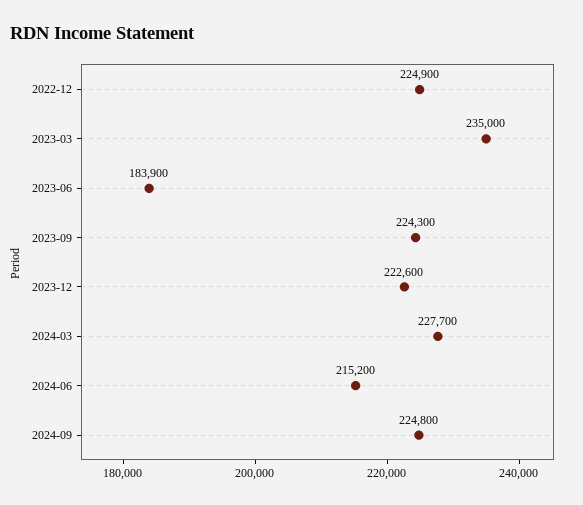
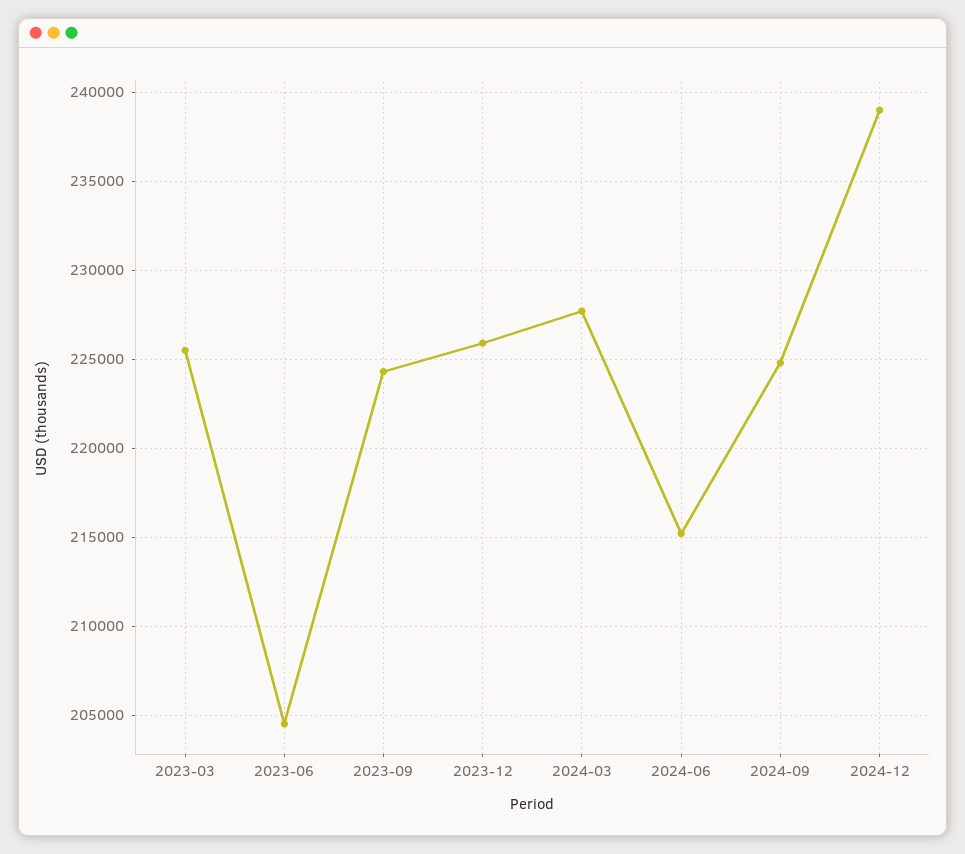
2022-12: 224900 -> none
2023-03: 235000 -> 225500
2023-06: 183900 -> 204500
2023-12: 222600 -> 226000
2024-12: none -> 239000

